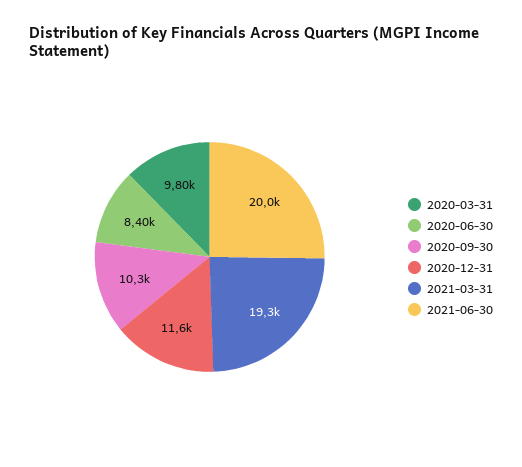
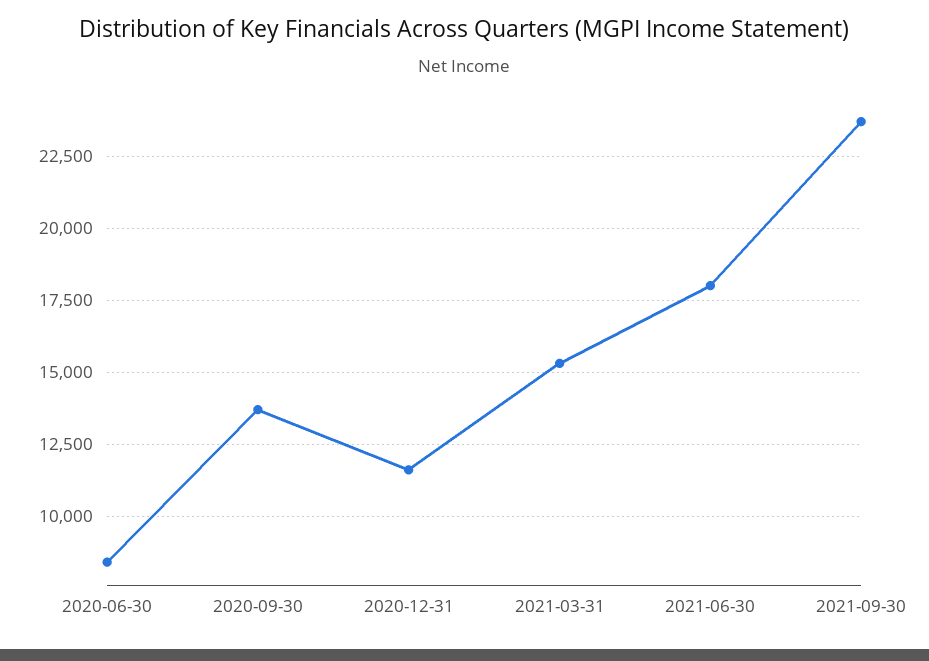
2020-03-31: 9800 -> none
2020-09-30: 10300 -> 13750
2021-03-31: 19300 -> 15250
2021-06-30: 20000 -> 18000
2021-09-30: none -> 23750

